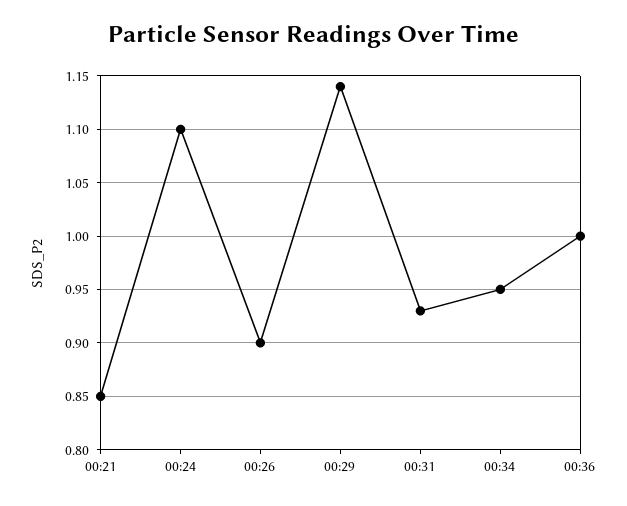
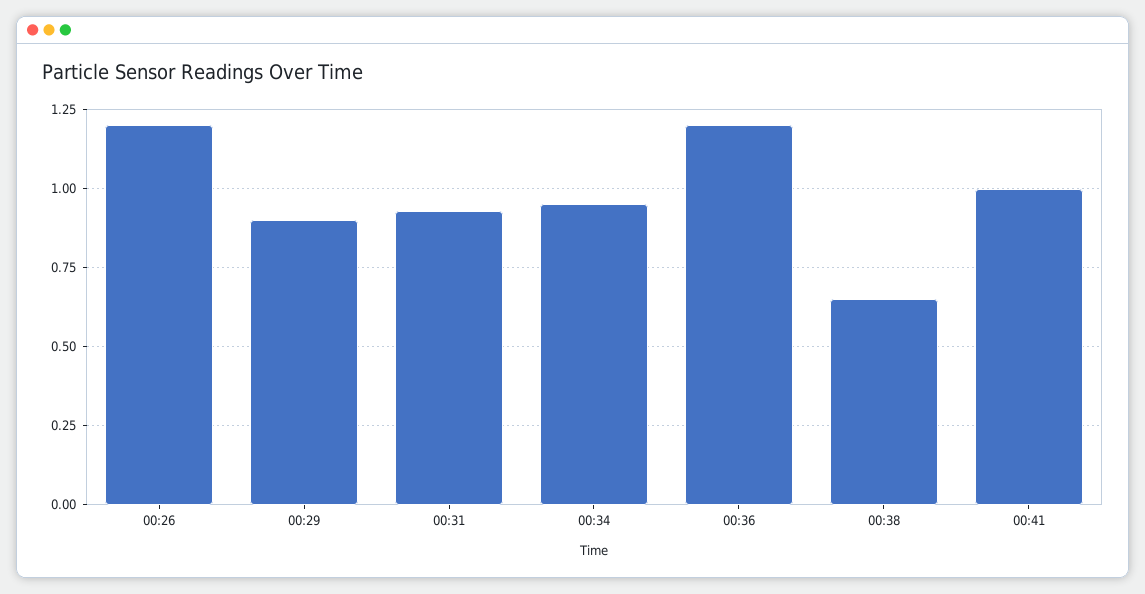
00:21: 0.85 -> none
00:24: 1.1 -> none
00:26: 0.9 -> 1.2
00:29: 1.14 -> 0.9
00:36: 1 -> 1.2
00:38: none -> 0.65
00:41: none -> 1

